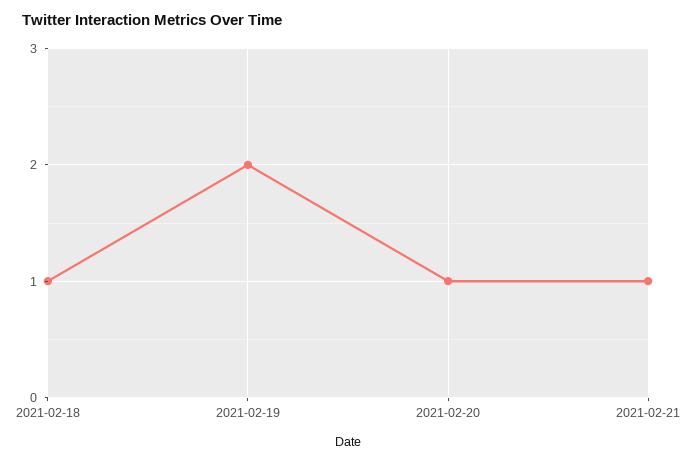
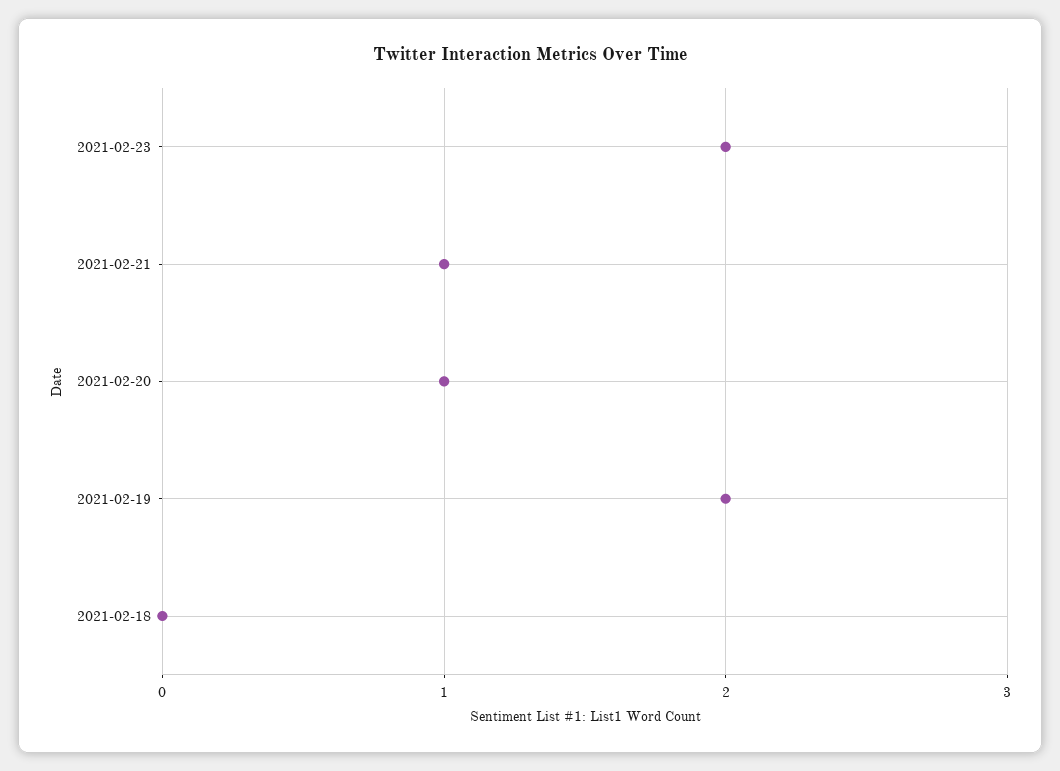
2021-02-18: 1 -> 0
2021-02-23: none -> 2

